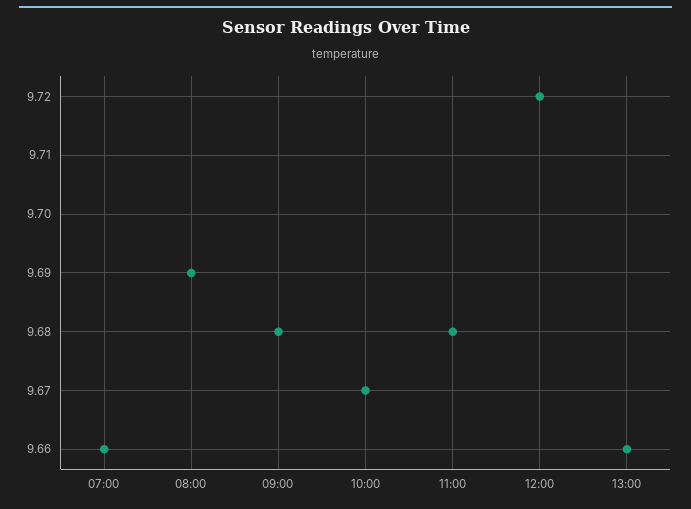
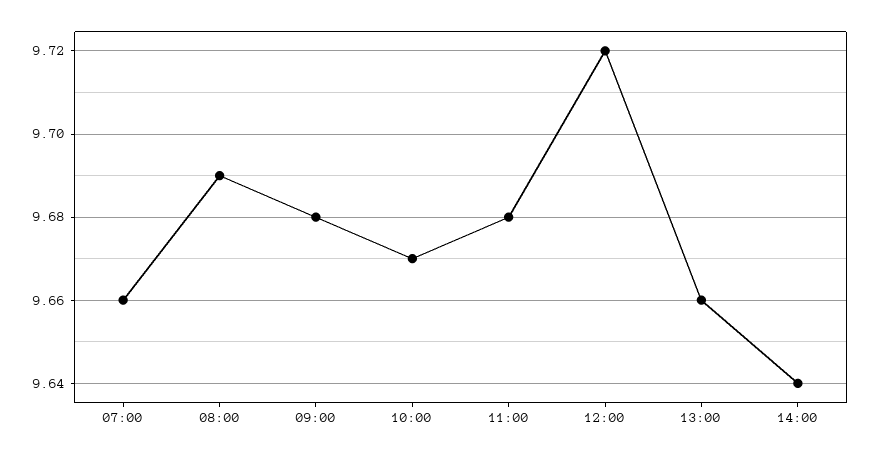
14:00: none -> 9.64

